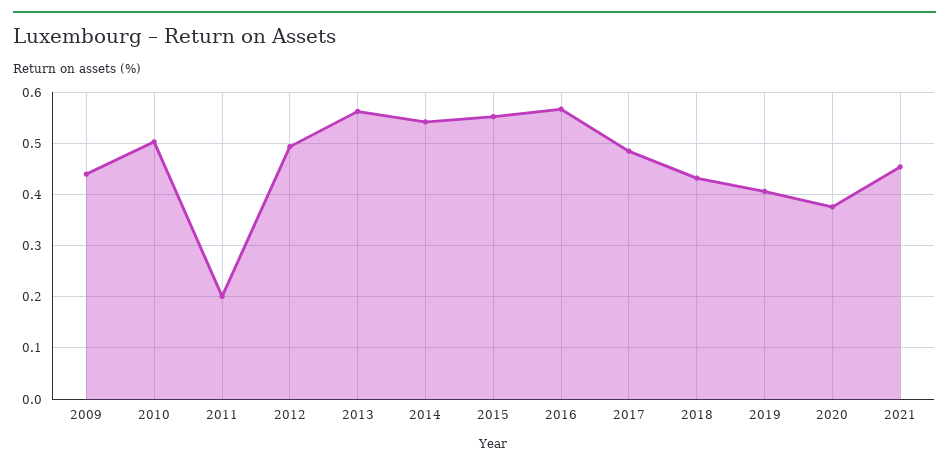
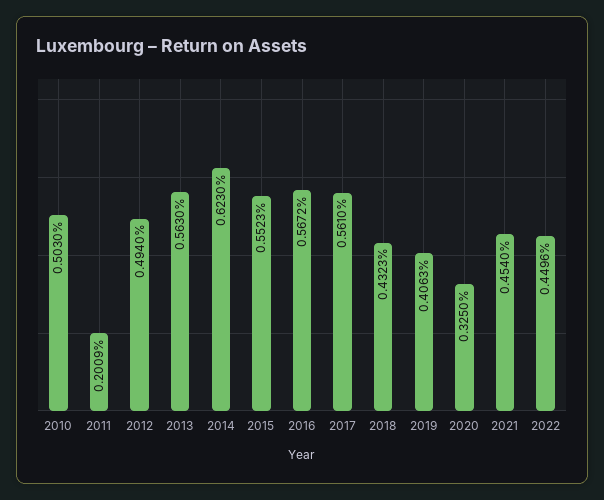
2009: 0.44 -> none
2014: 0.54 -> 0.623
2017: 0.48 -> 0.561
2020: 0.38 -> 0.325
2022: none -> 0.4496

